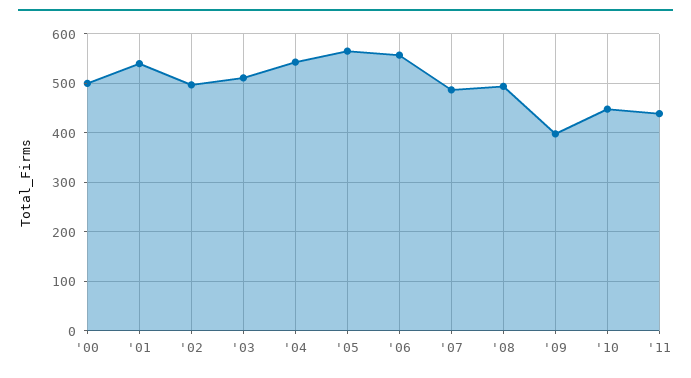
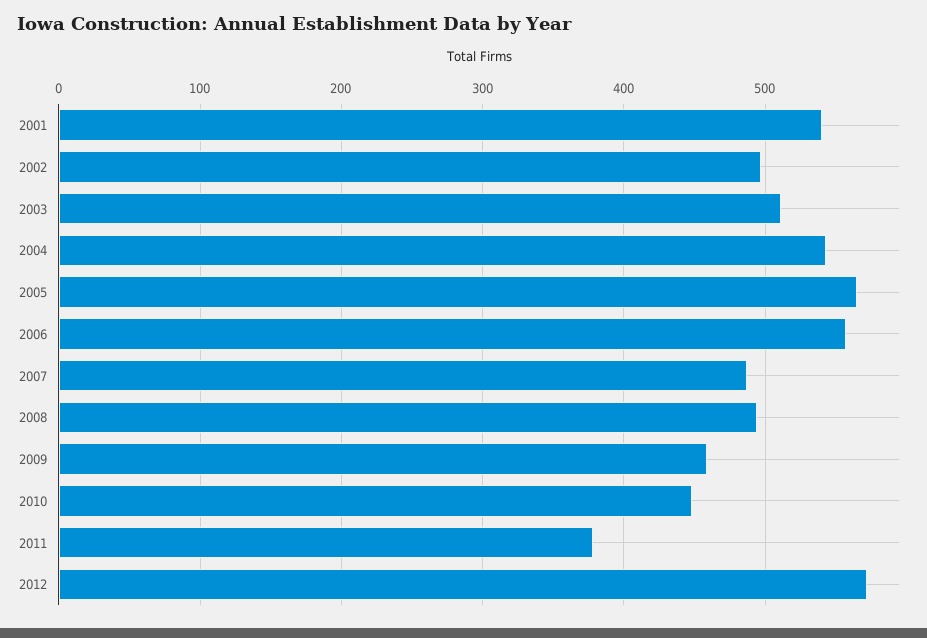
'00: 500 -> none
'09: 400 -> 460
'11: 440 -> 380
2012: none -> 570

